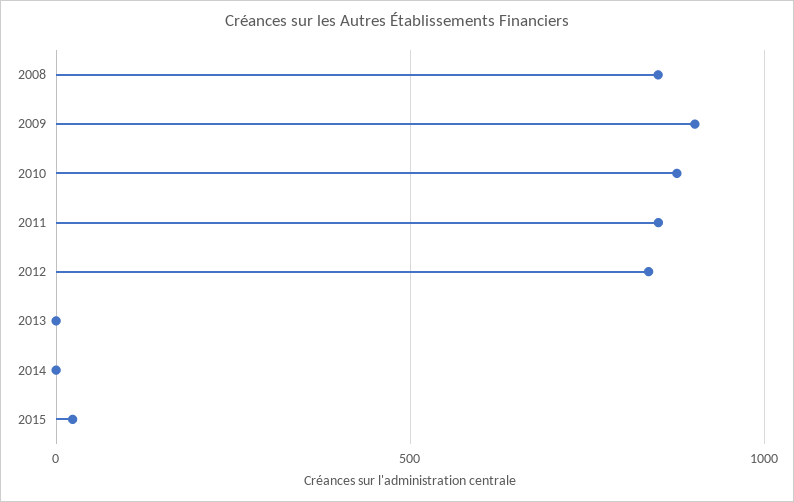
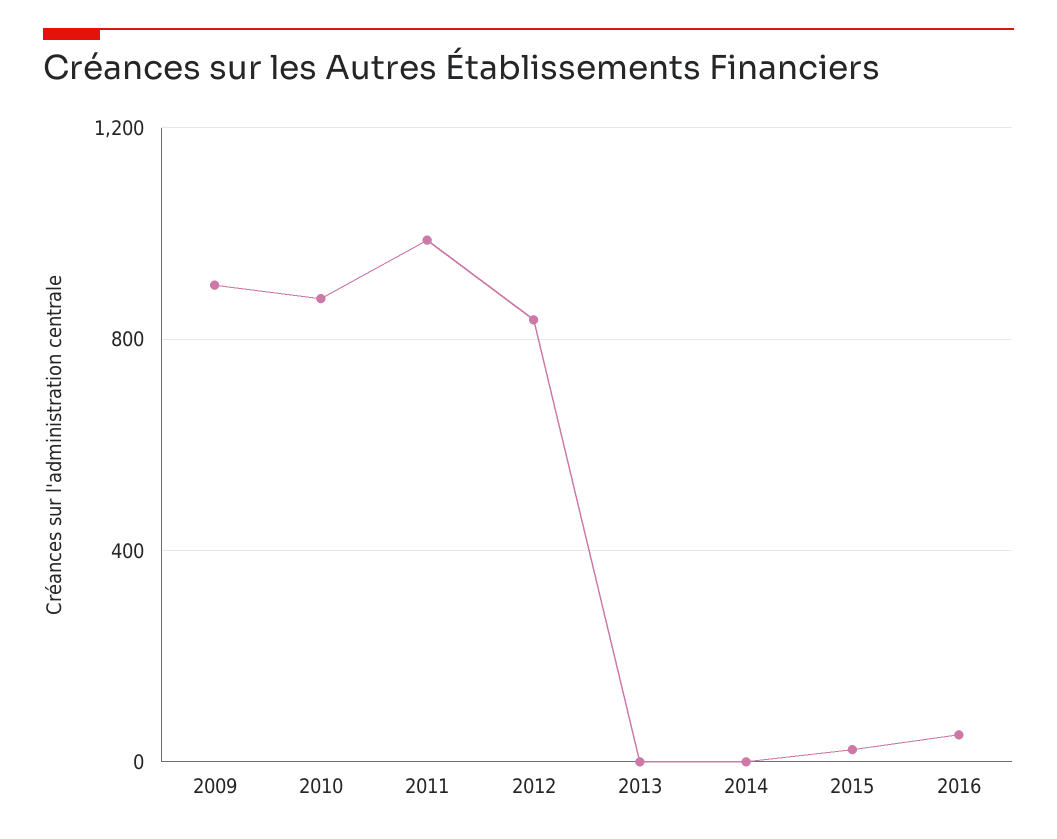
2008: 850 -> none
2011: 850 -> 1000
2016: none -> 50

